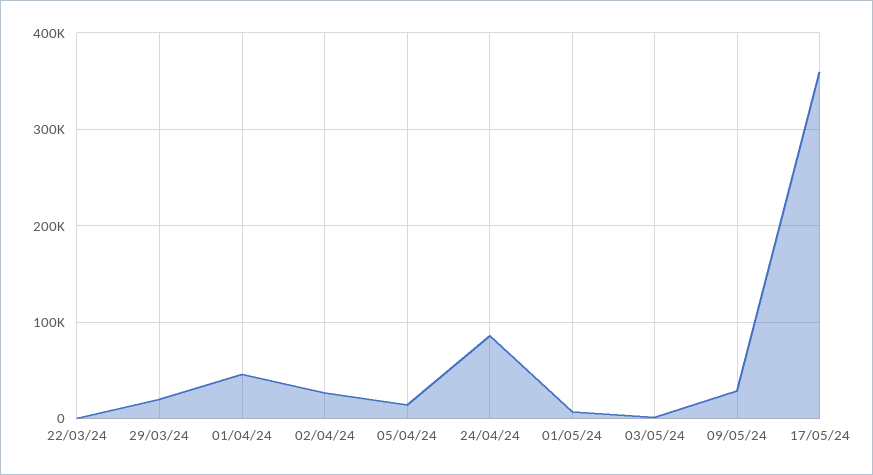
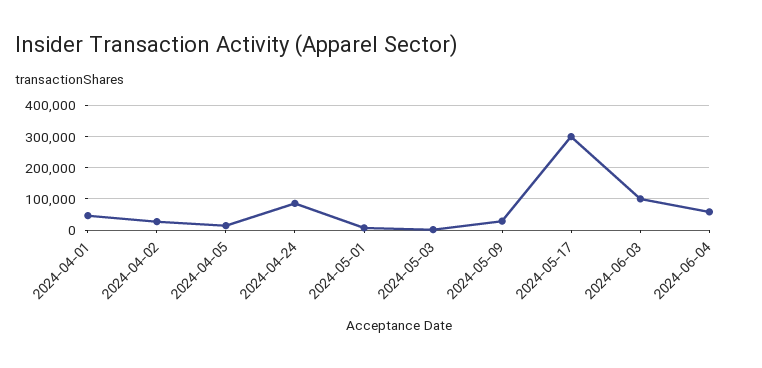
22/03/24: 0 -> none
29/03/24: 20000 -> none
17/05/24: 360000 -> 300000
2024-06-03: none -> 100000
2024-06-04: none -> 60000

